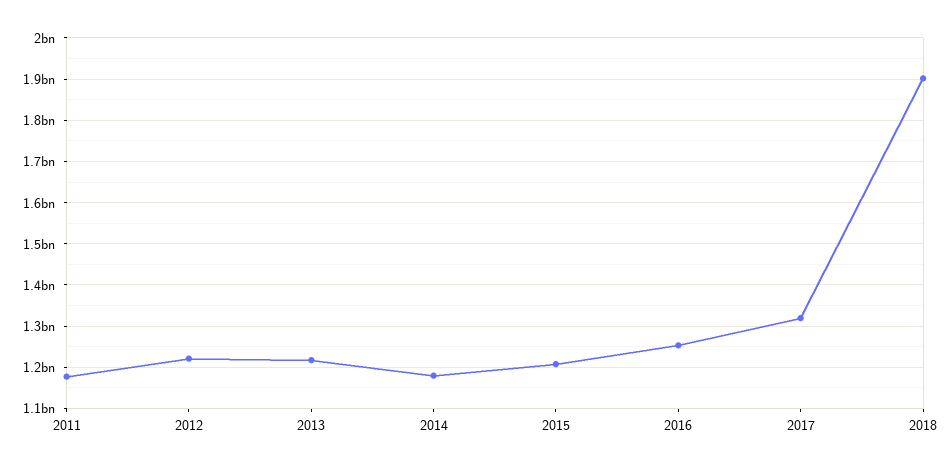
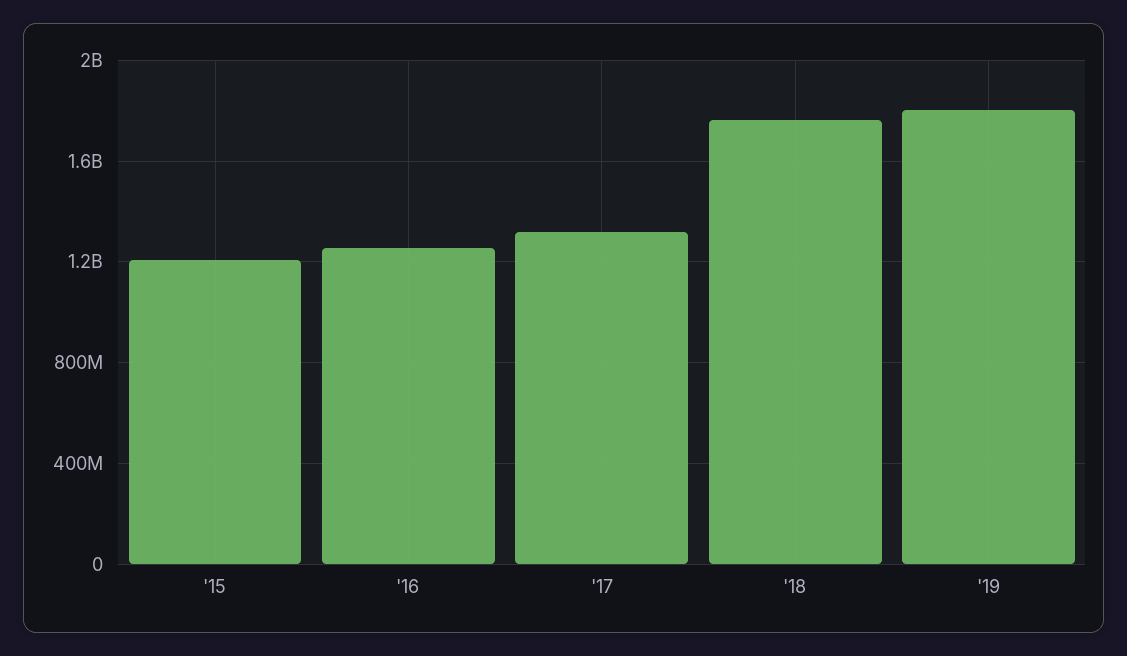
2011: 1180000000 -> none
2012: 1220000000 -> none
2013: 1220000000 -> none
2014: 1180000000 -> none
2018: 1900000000 -> 1750000000
'19: none -> 1800000000

